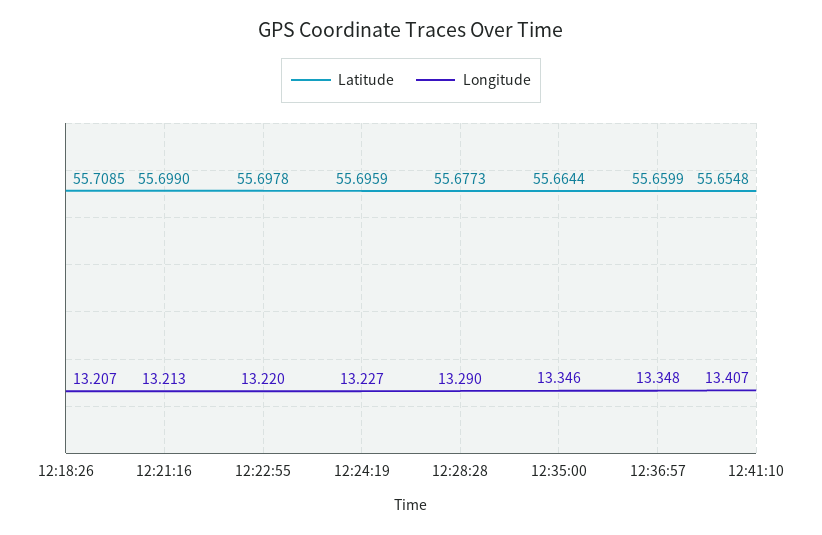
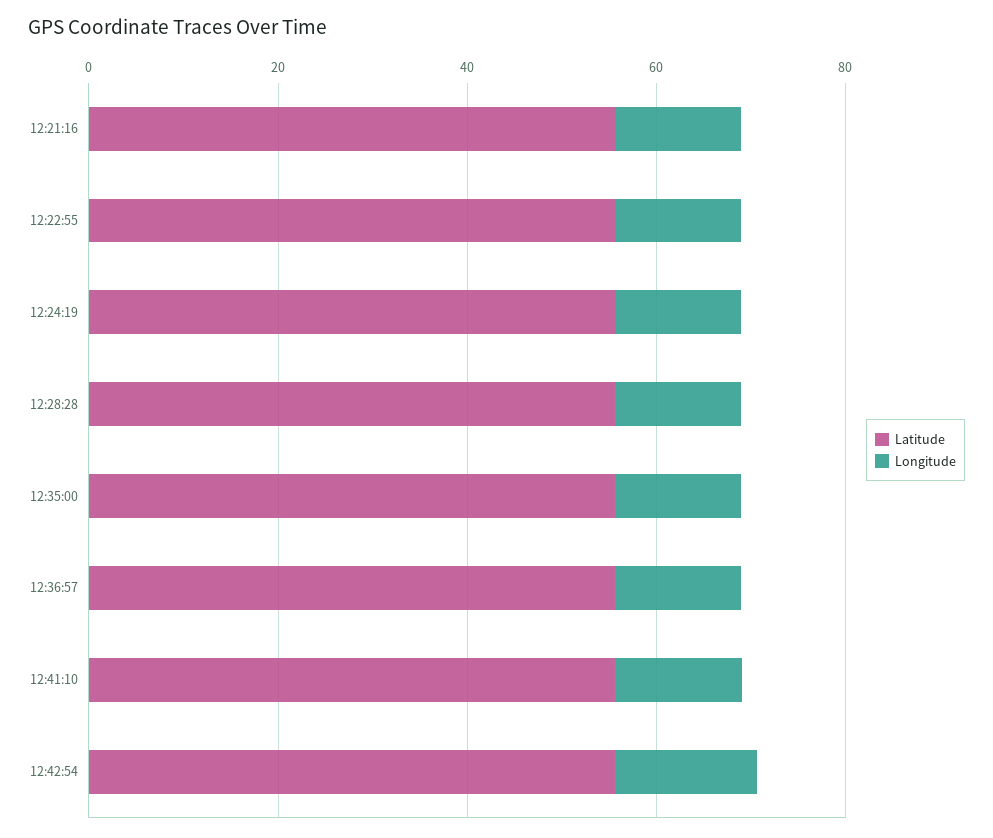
Latitude, 12:18:26: 55.7085 -> none
Longitude, 12:18:26: 13.207 -> none
Latitude, 12:42:54: none -> 55
Longitude, 12:42:54: none -> 15

